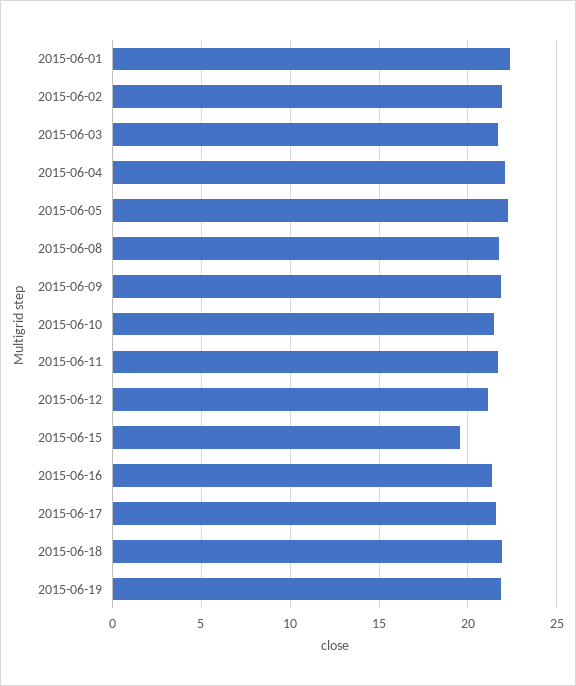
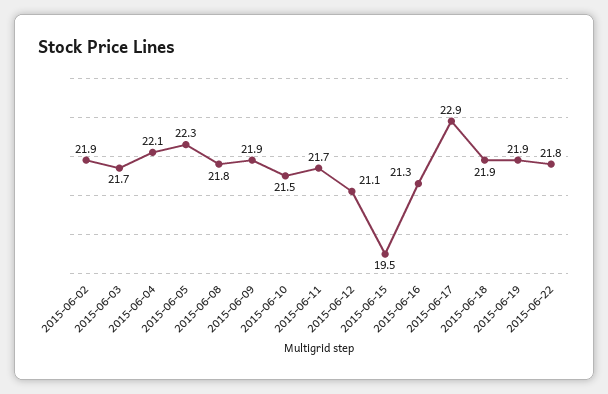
2015-06-01: 22.5 -> none
2015-06-17: 21.5 -> 22.9
2015-06-22: none -> 21.8

